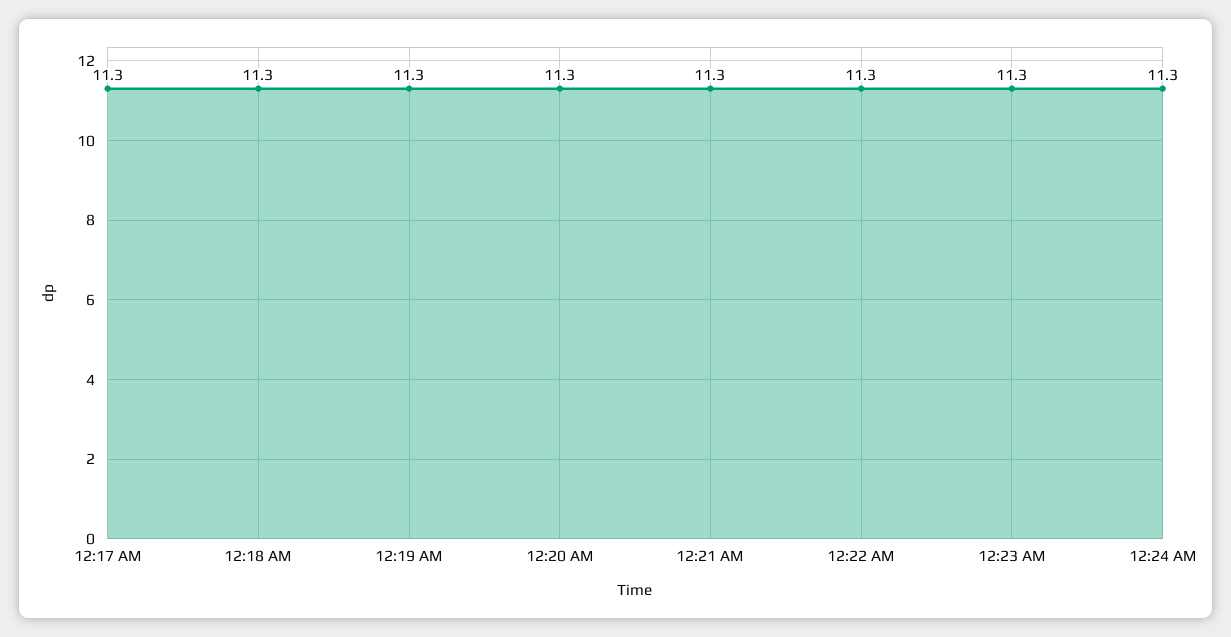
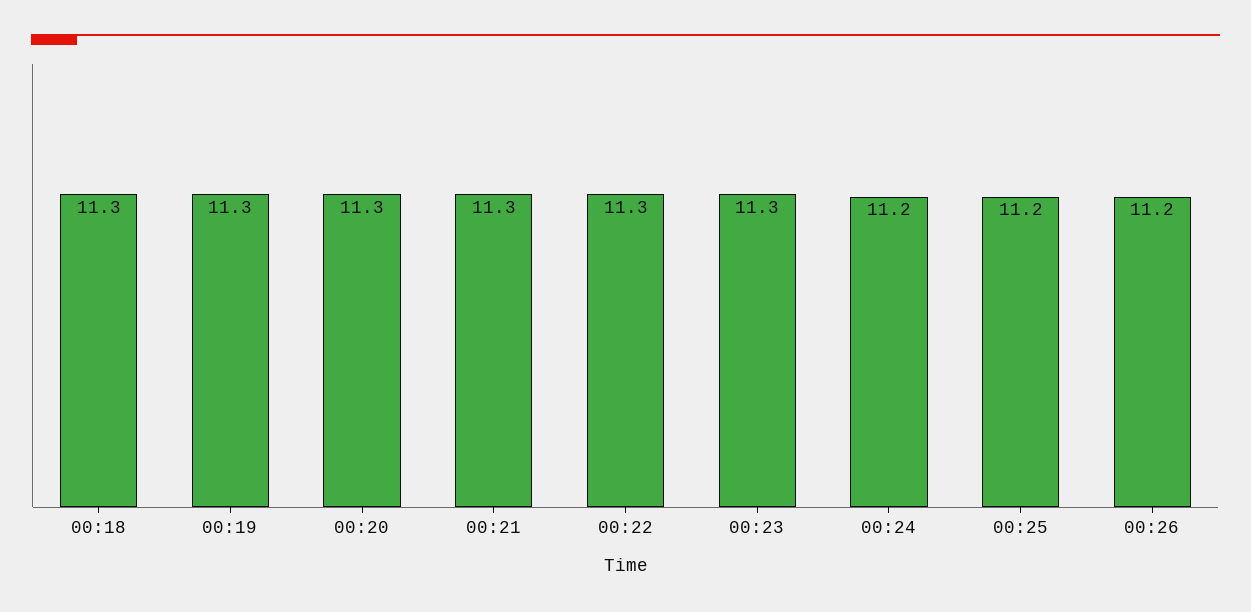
12:17 AM: 11.3 -> none
12:24 AM: 11.3 -> 11.2
00:25: none -> 11.2
00:26: none -> 11.2

